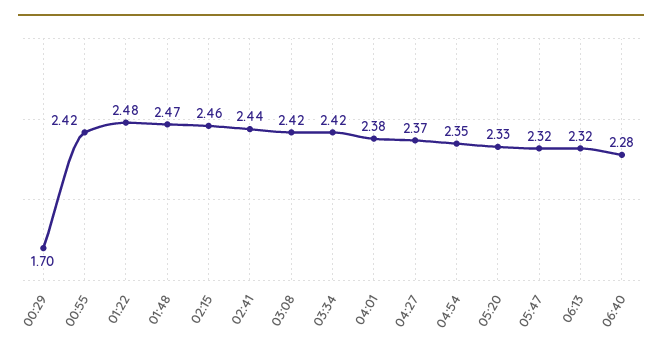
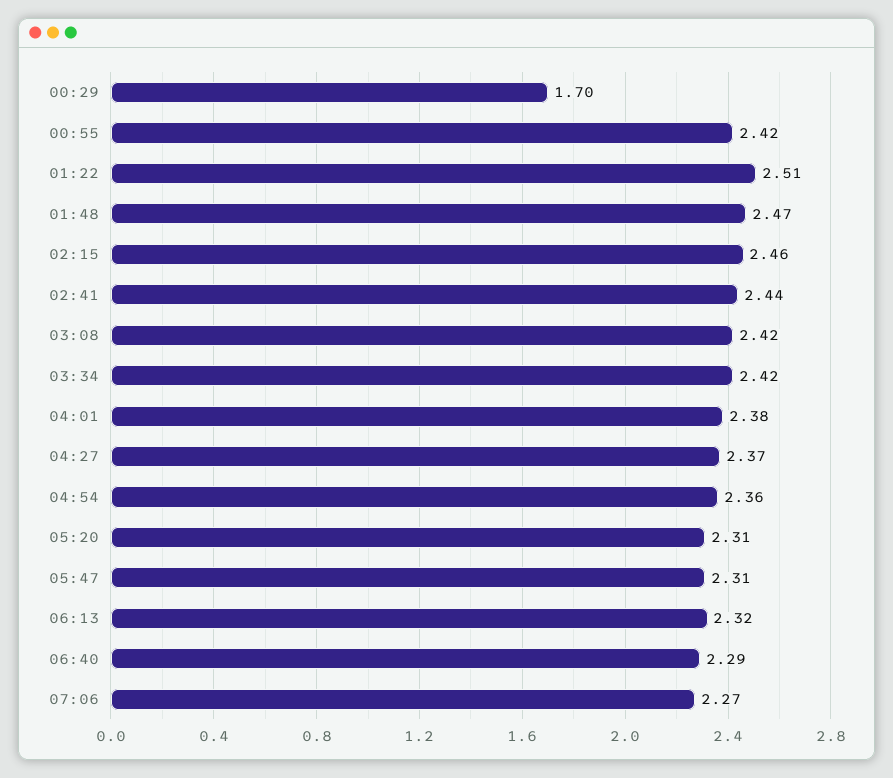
01:22: 2.48 -> 2.51
04:54: 2.35 -> 2.36
05:20: 2.33 -> 2.31
05:47: 2.32 -> 2.31
06:40: 2.28 -> 2.29
07:06: none -> 2.27

